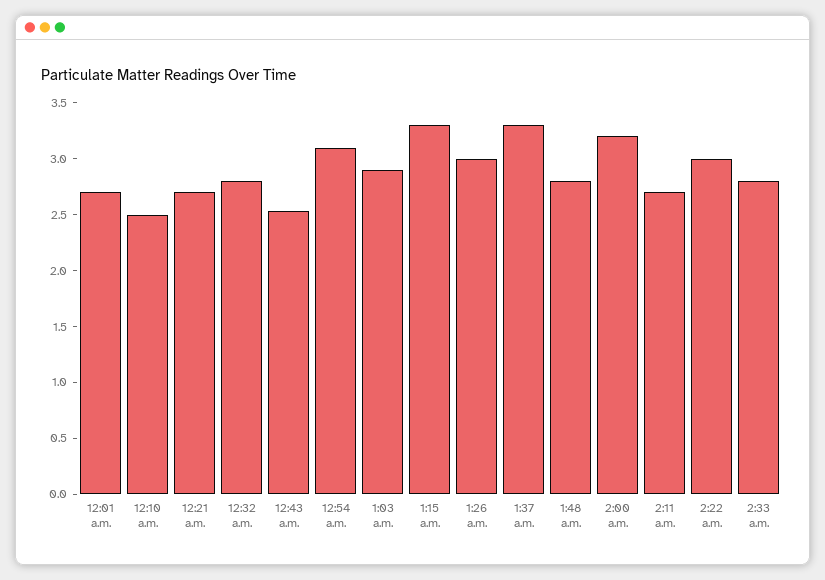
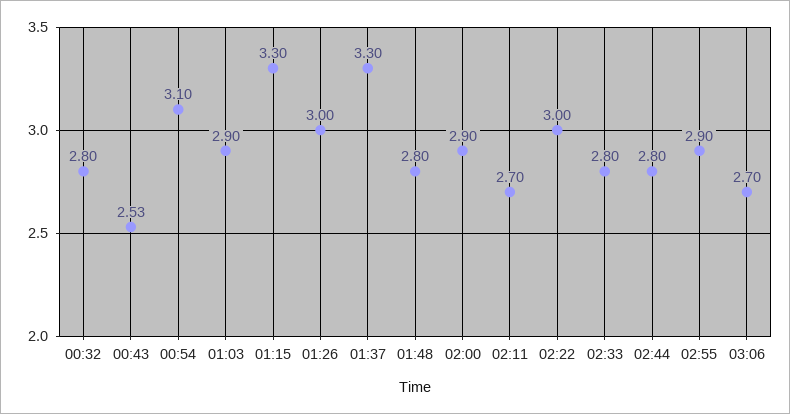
12:01 a.m.: 2.7 -> none
12:10 a.m.: 2.5 -> none
12:21 a.m.: 2.7 -> none
2:00 a.m.: 3.2 -> 2.9
02:44: none -> 2.8
02:55: none -> 2.9
03:06: none -> 2.7

